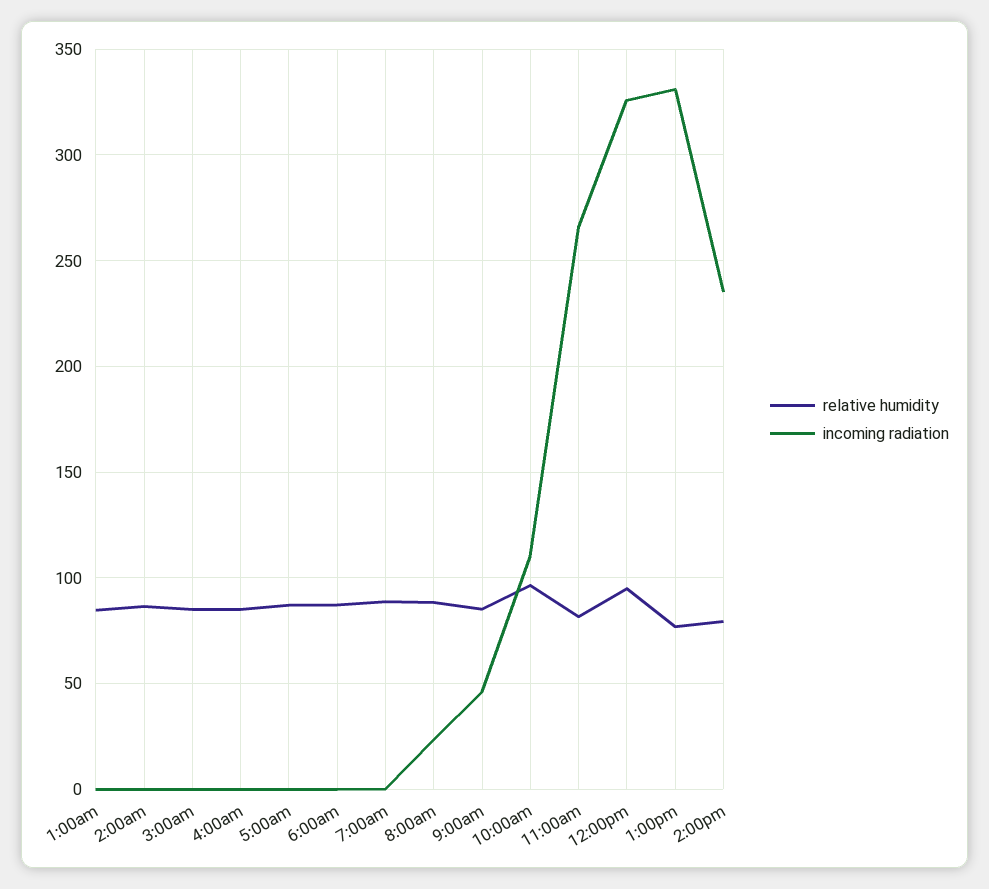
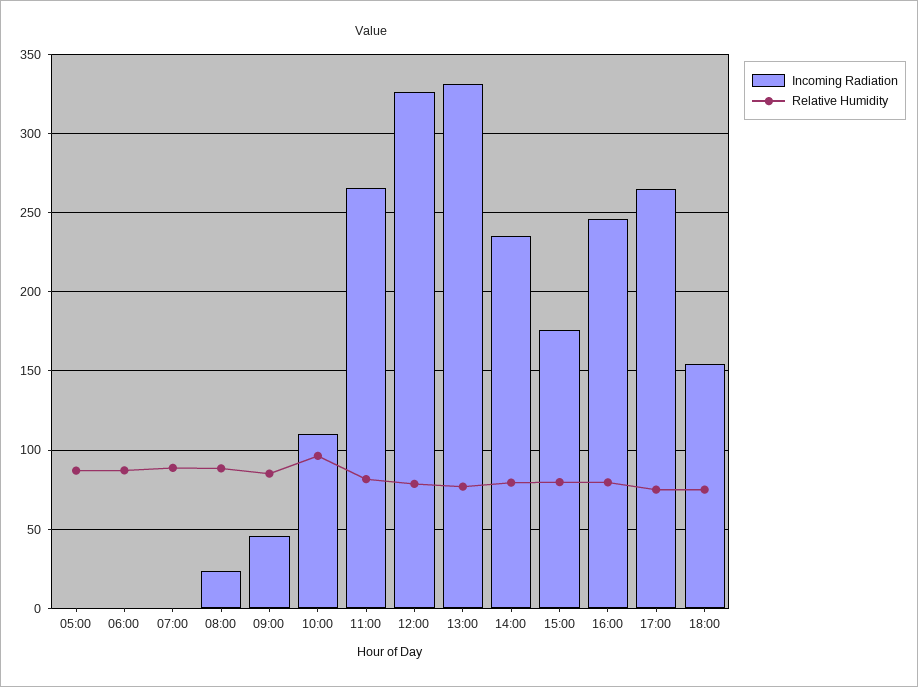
relative humidity, 1:00am: 85 -> none
incoming radiation, 1:00am: 0 -> none
relative humidity, 2:00am: 85 -> none
incoming radiation, 2:00am: 0 -> none
relative humidity, 3:00am: 85 -> none
incoming radiation, 3:00am: 0 -> none
relative humidity, 4:00am: 85 -> none
incoming radiation, 4:00am: 0 -> none
relative humidity, 12:00pm: 95 -> 80
incoming radiation, 15:00: none -> 175
relative humidity, 15:00: none -> 80
incoming radiation, 16:00: none -> 245
relative humidity, 16:00: none -> 80
incoming radiation, 17:00: none -> 265
relative humidity, 17:00: none -> 75
incoming radiation, 18:00: none -> 155
relative humidity, 18:00: none -> 75

